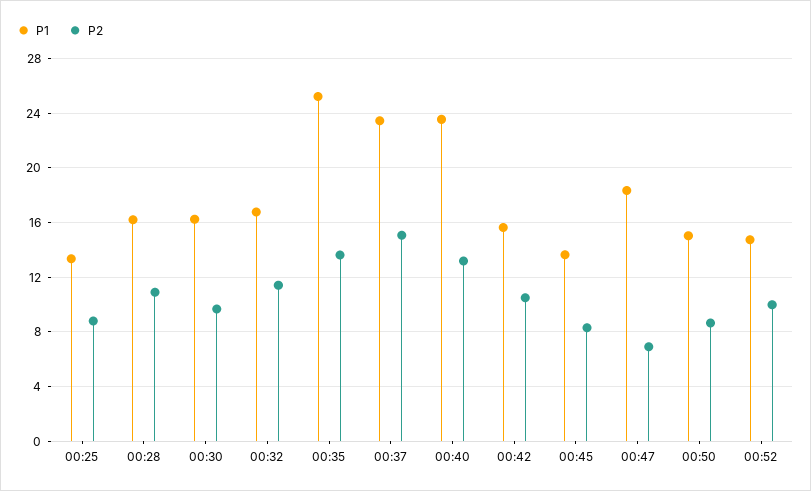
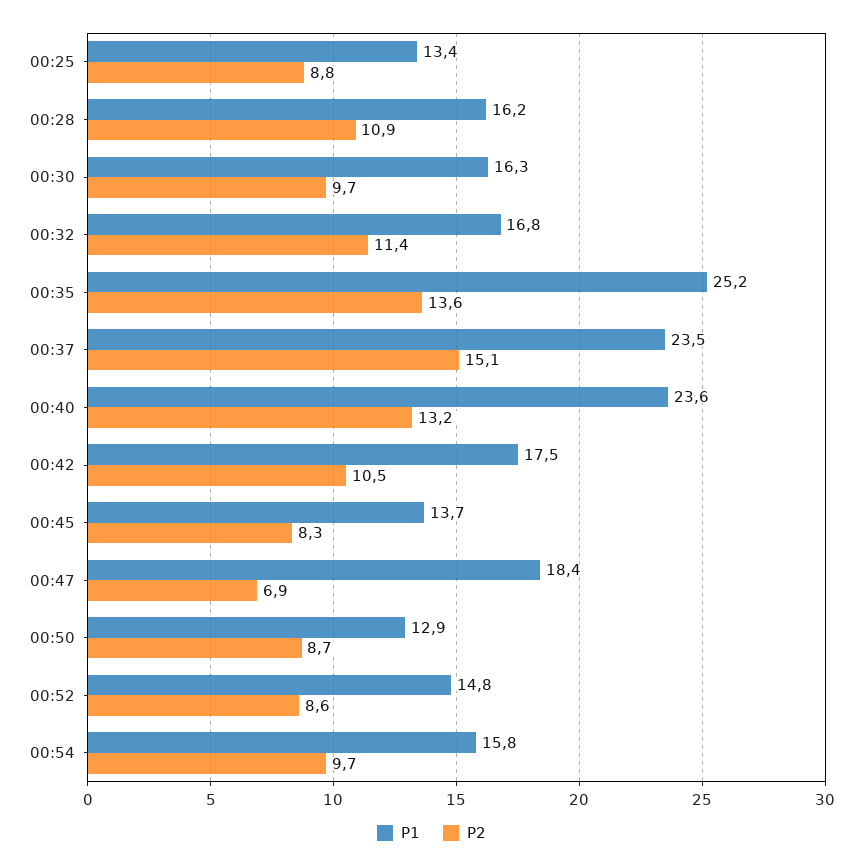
P1, 00:42: 15.5 -> 17.5
P1, 00:50: 15 -> 12.9
P2, 00:52: 10 -> 8.6
P1, 00:54: none -> 15.8
P2, 00:54: none -> 9.7

